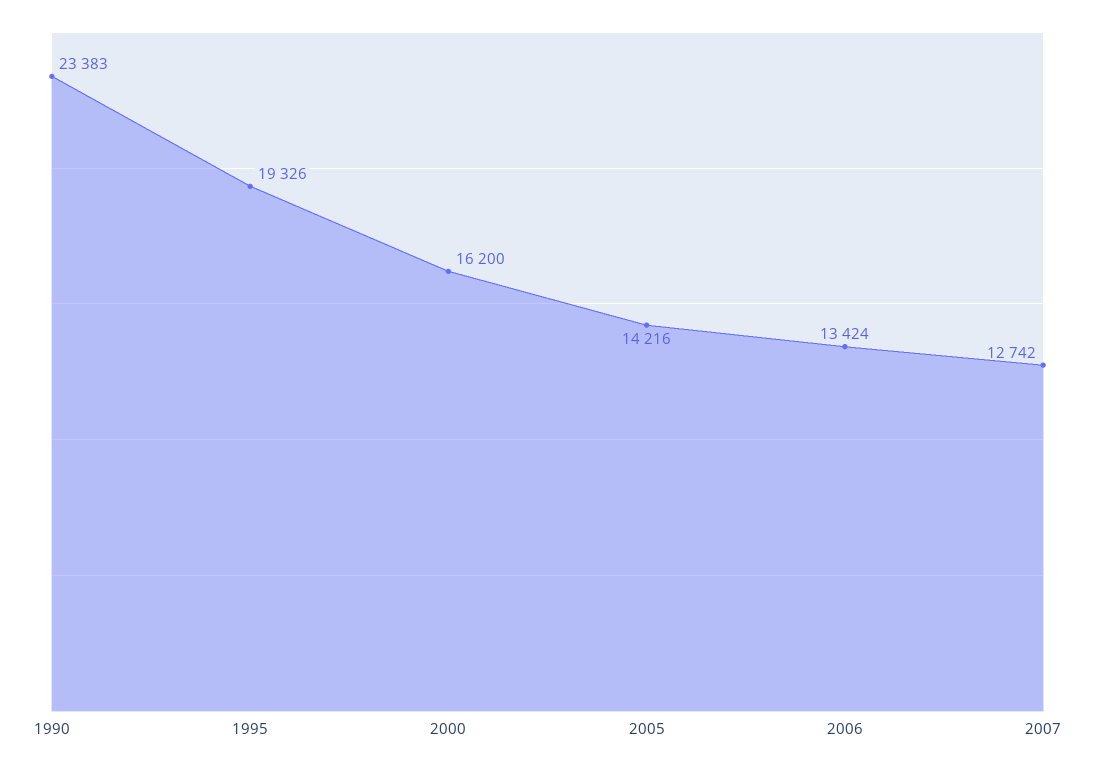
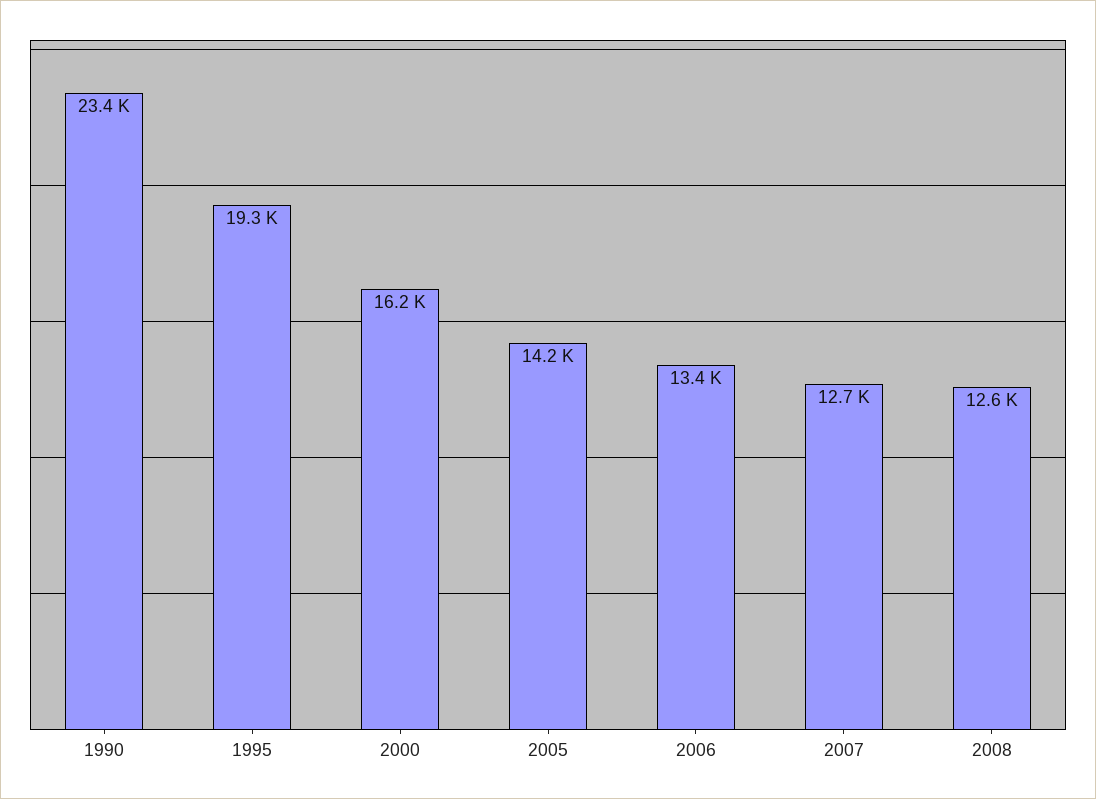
2008: none -> 12600

